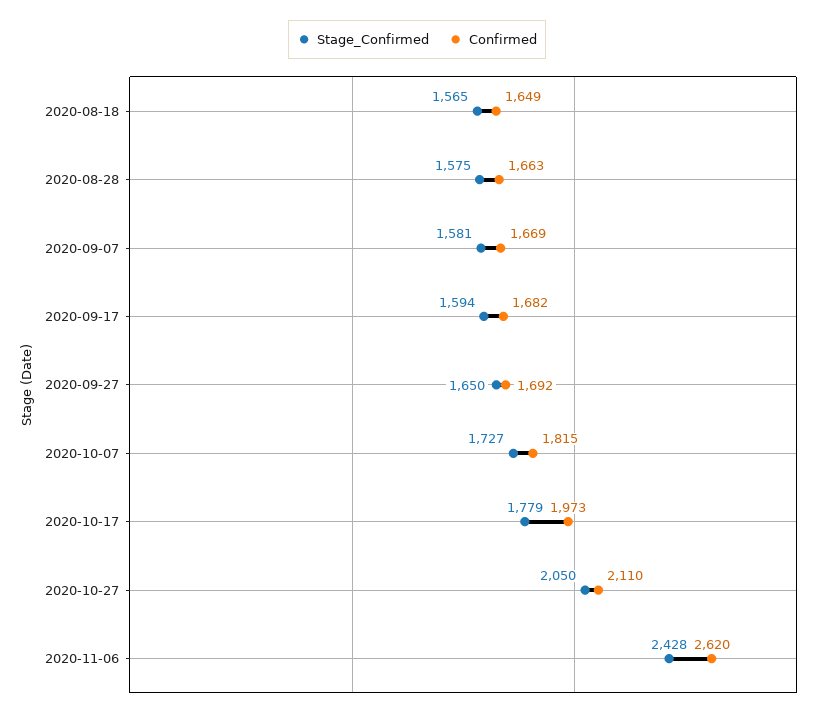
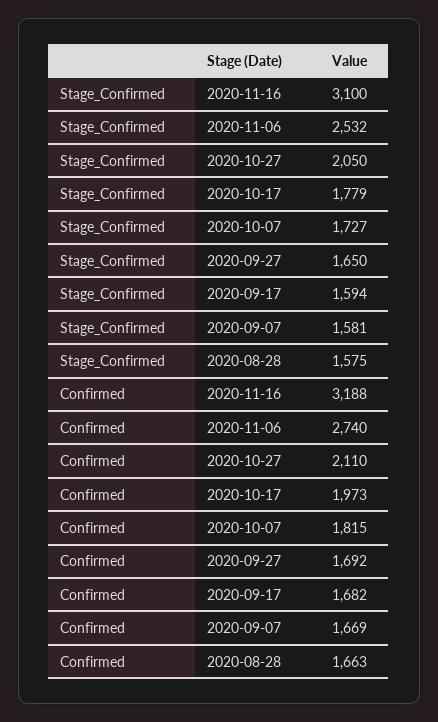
Stage_Confirmed, 2020-08-18: 1565 -> none
Confirmed, 2020-08-18: 1649 -> none
Stage_Confirmed, 2020-11-06: 2428 -> 2532
Confirmed, 2020-11-06: 2620 -> 2740
Stage_Confirmed, 2020-11-16: none -> 3100
Confirmed, 2020-11-16: none -> 3188

